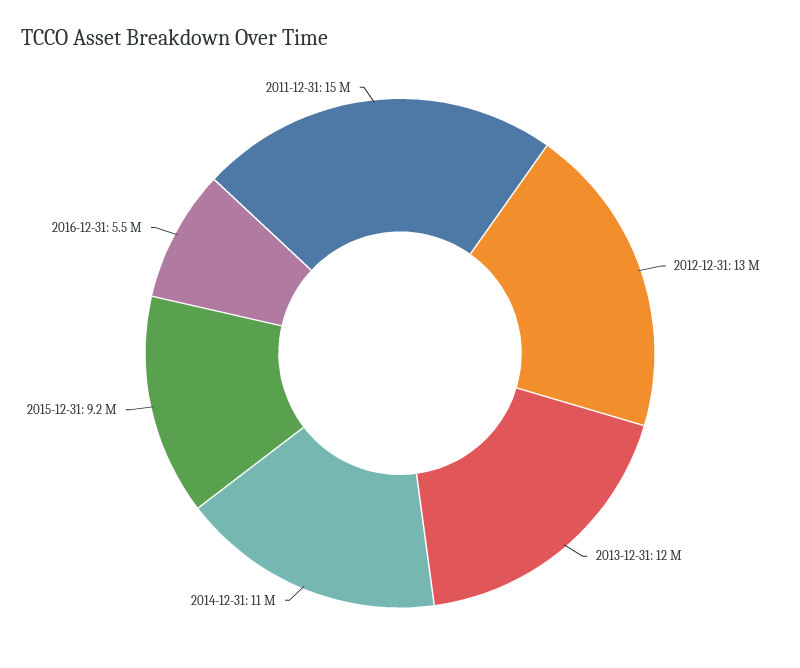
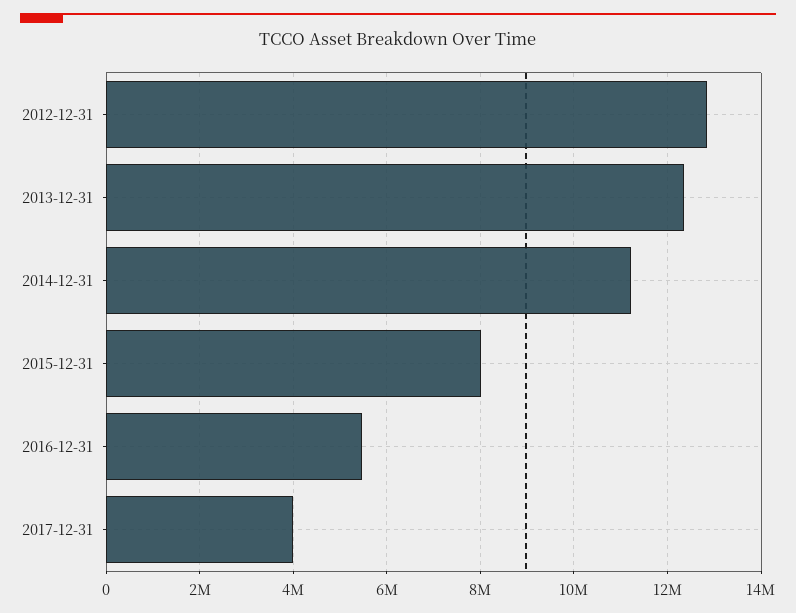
2015-12-31: 9200000 -> 8000000
2011-12-31: 15000000 -> none
2017-12-31: none -> 4000000

